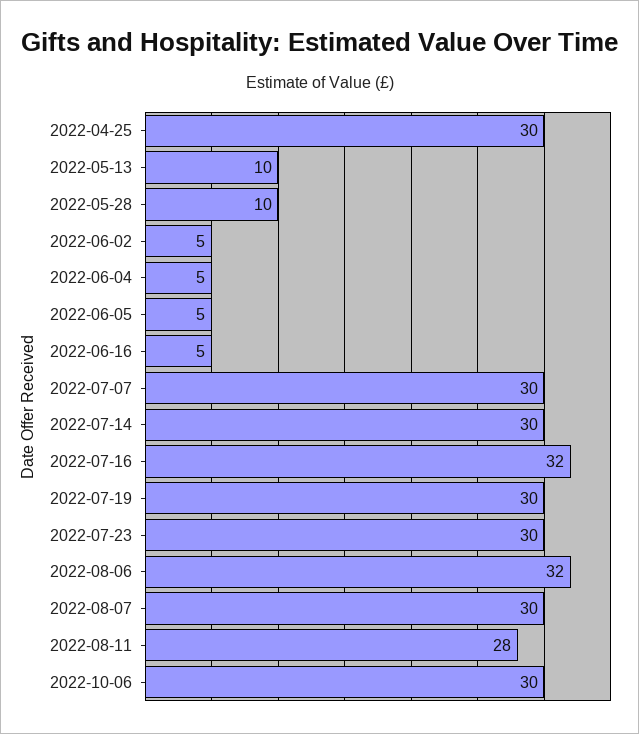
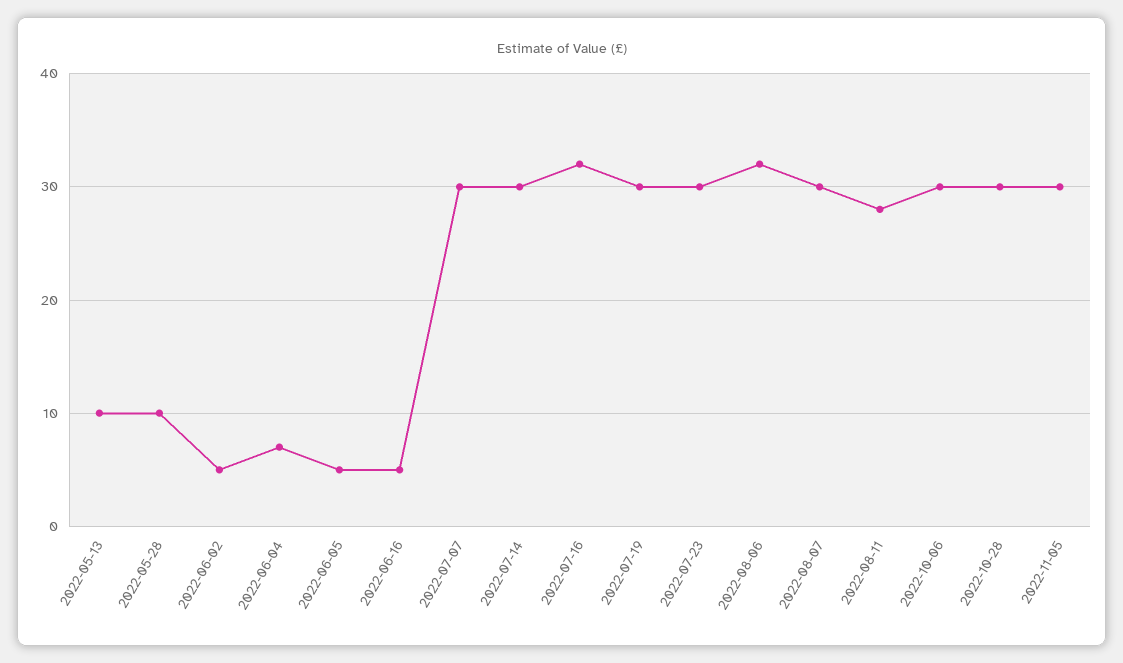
2022-04-25: 30 -> none
2022-06-04: 5 -> 7
2022-10-28: none -> 30
2022-11-05: none -> 30

